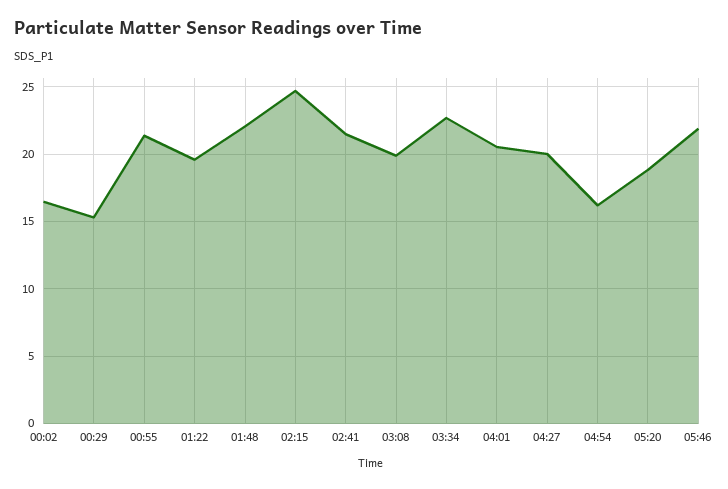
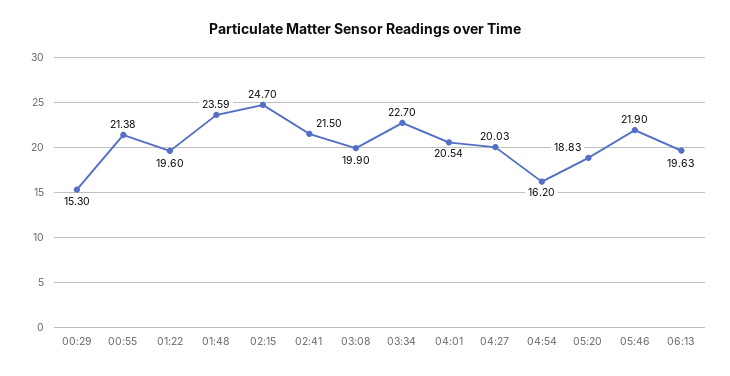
00:02: 16.5 -> none
01:48: 22 -> 23.59
06:13: none -> 19.63

